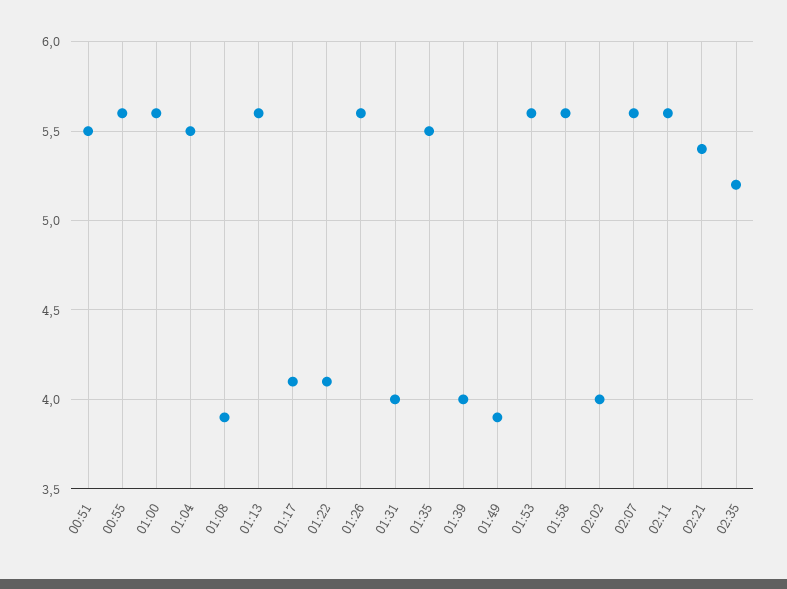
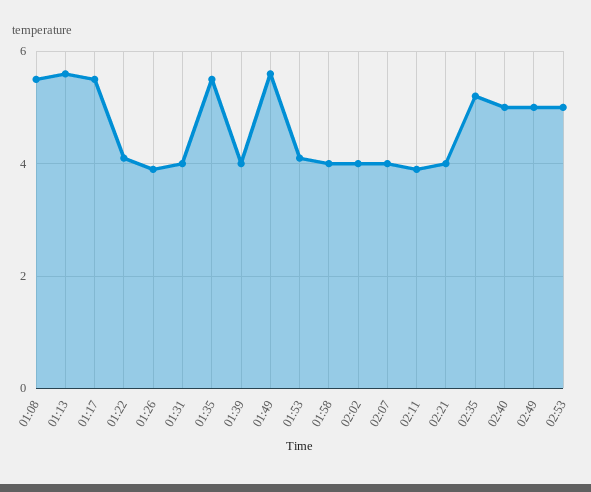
00:51: 5.5 -> none
00:55: 5.6 -> none
01:00: 5.6 -> none
01:04: 5.5 -> none
01:08: 3.9 -> 5.5
01:17: 4.1 -> 5.5
01:26: 5.6 -> 4
01:49: 3.9 -> 5.5
01:53: 5.6 -> 4
01:58: 5.6 -> 4
02:07: 5.6 -> 4
02:11: 5.6 -> 4
02:21: 5.4 -> 4
02:40: none -> 5
02:49: none -> 5
02:53: none -> 5

